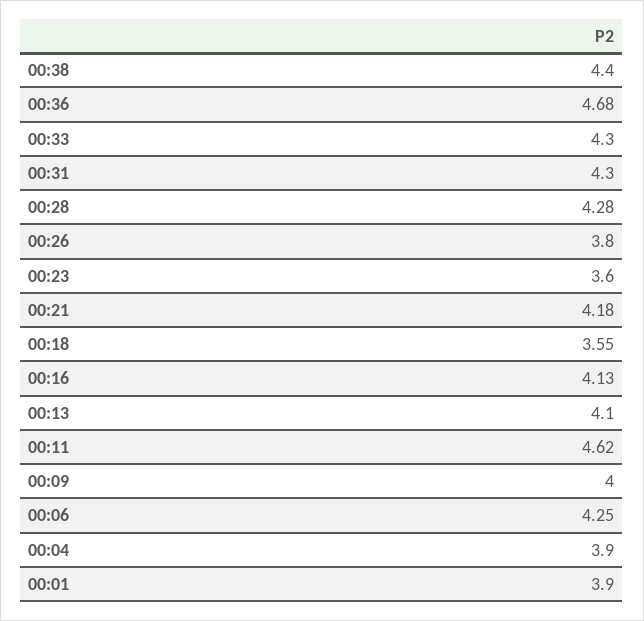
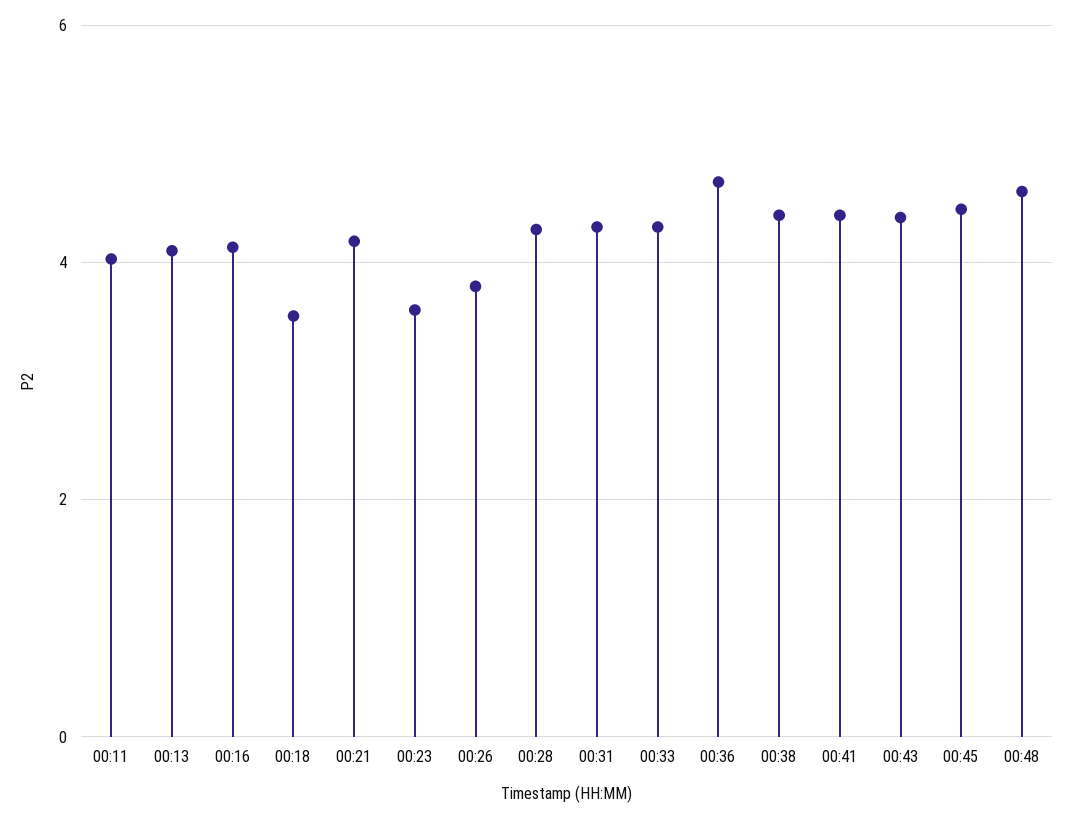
00:11: 4.62 -> 4
00:09: 4 -> none
00:06: 4.25 -> none
00:04: 3.9 -> none
00:01: 3.9 -> none
00:41: none -> 4.4
00:43: none -> 4.4
00:45: none -> 4.4
00:48: none -> 4.6

